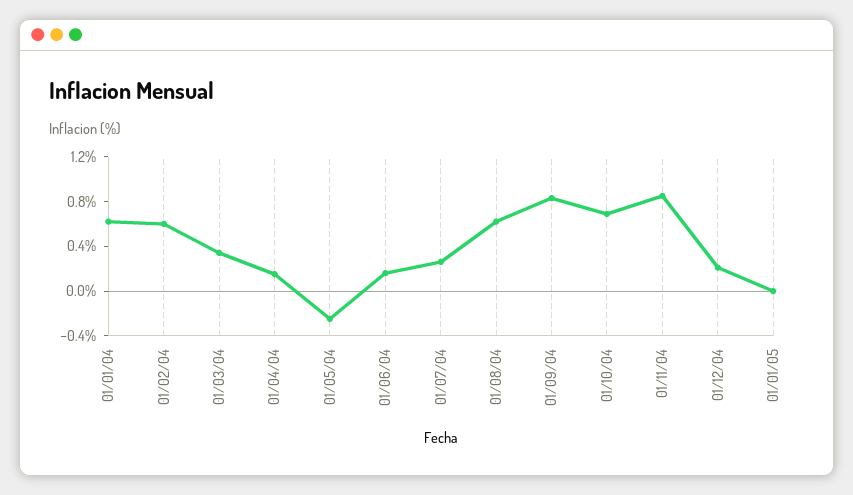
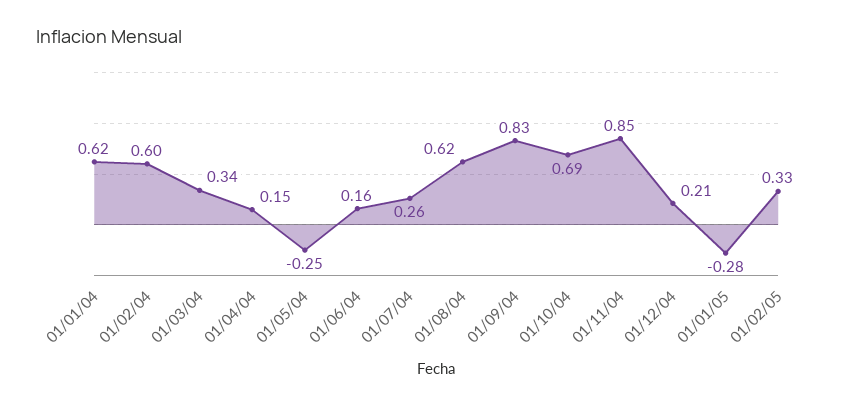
01/01/05: 0 -> -0.28
01/02/05: none -> 0.33

